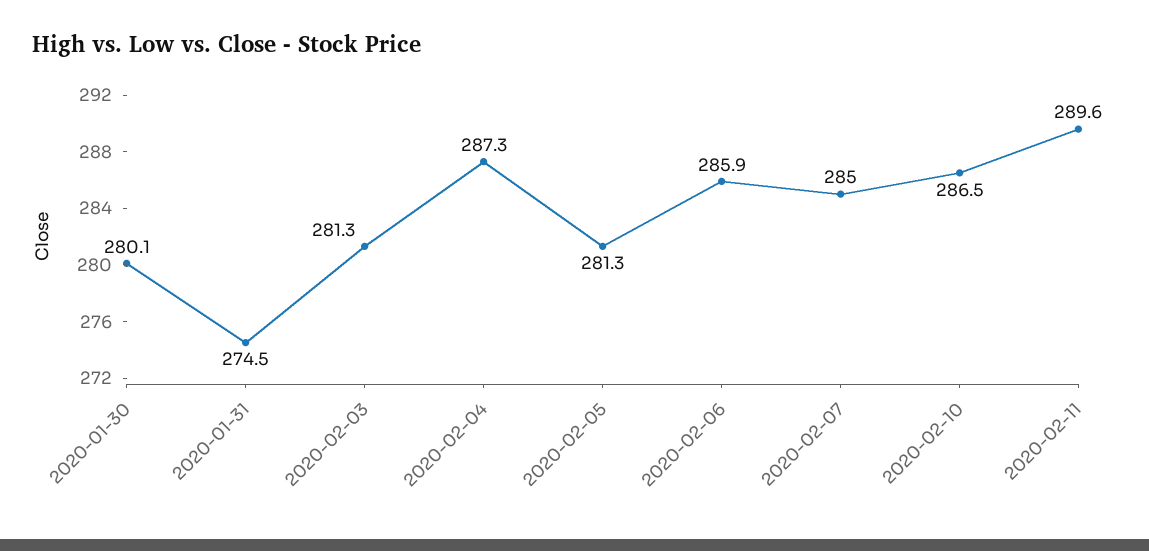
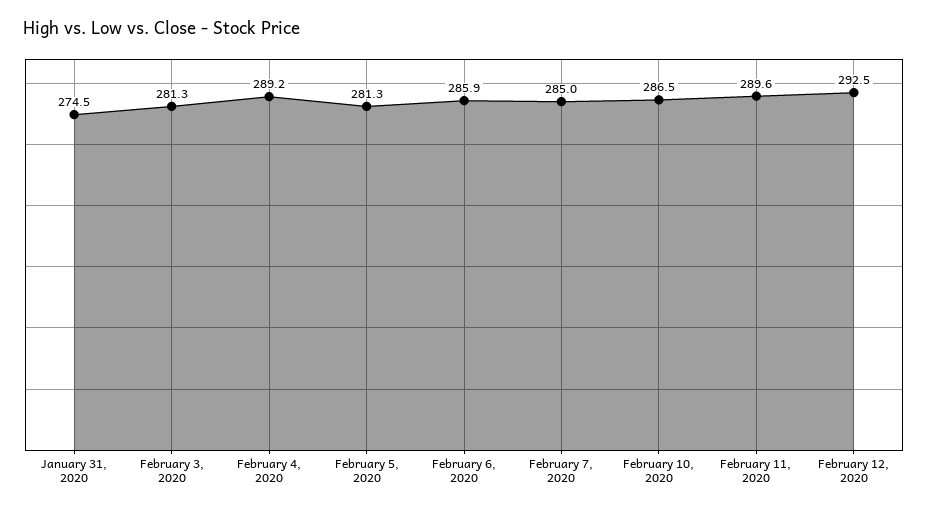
2020-01-30: 280.1 -> none
2020-02-04: 287.3 -> 289.2
February 12, 2020: none -> 292.5

